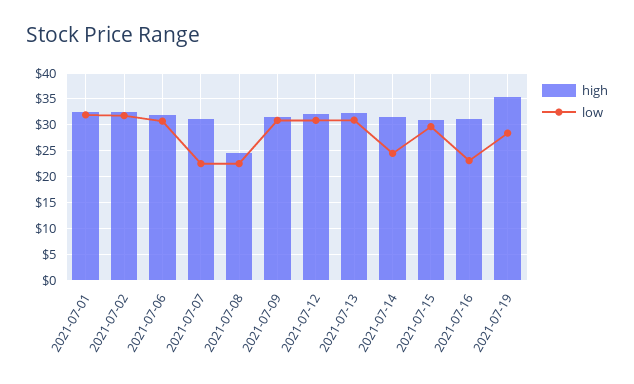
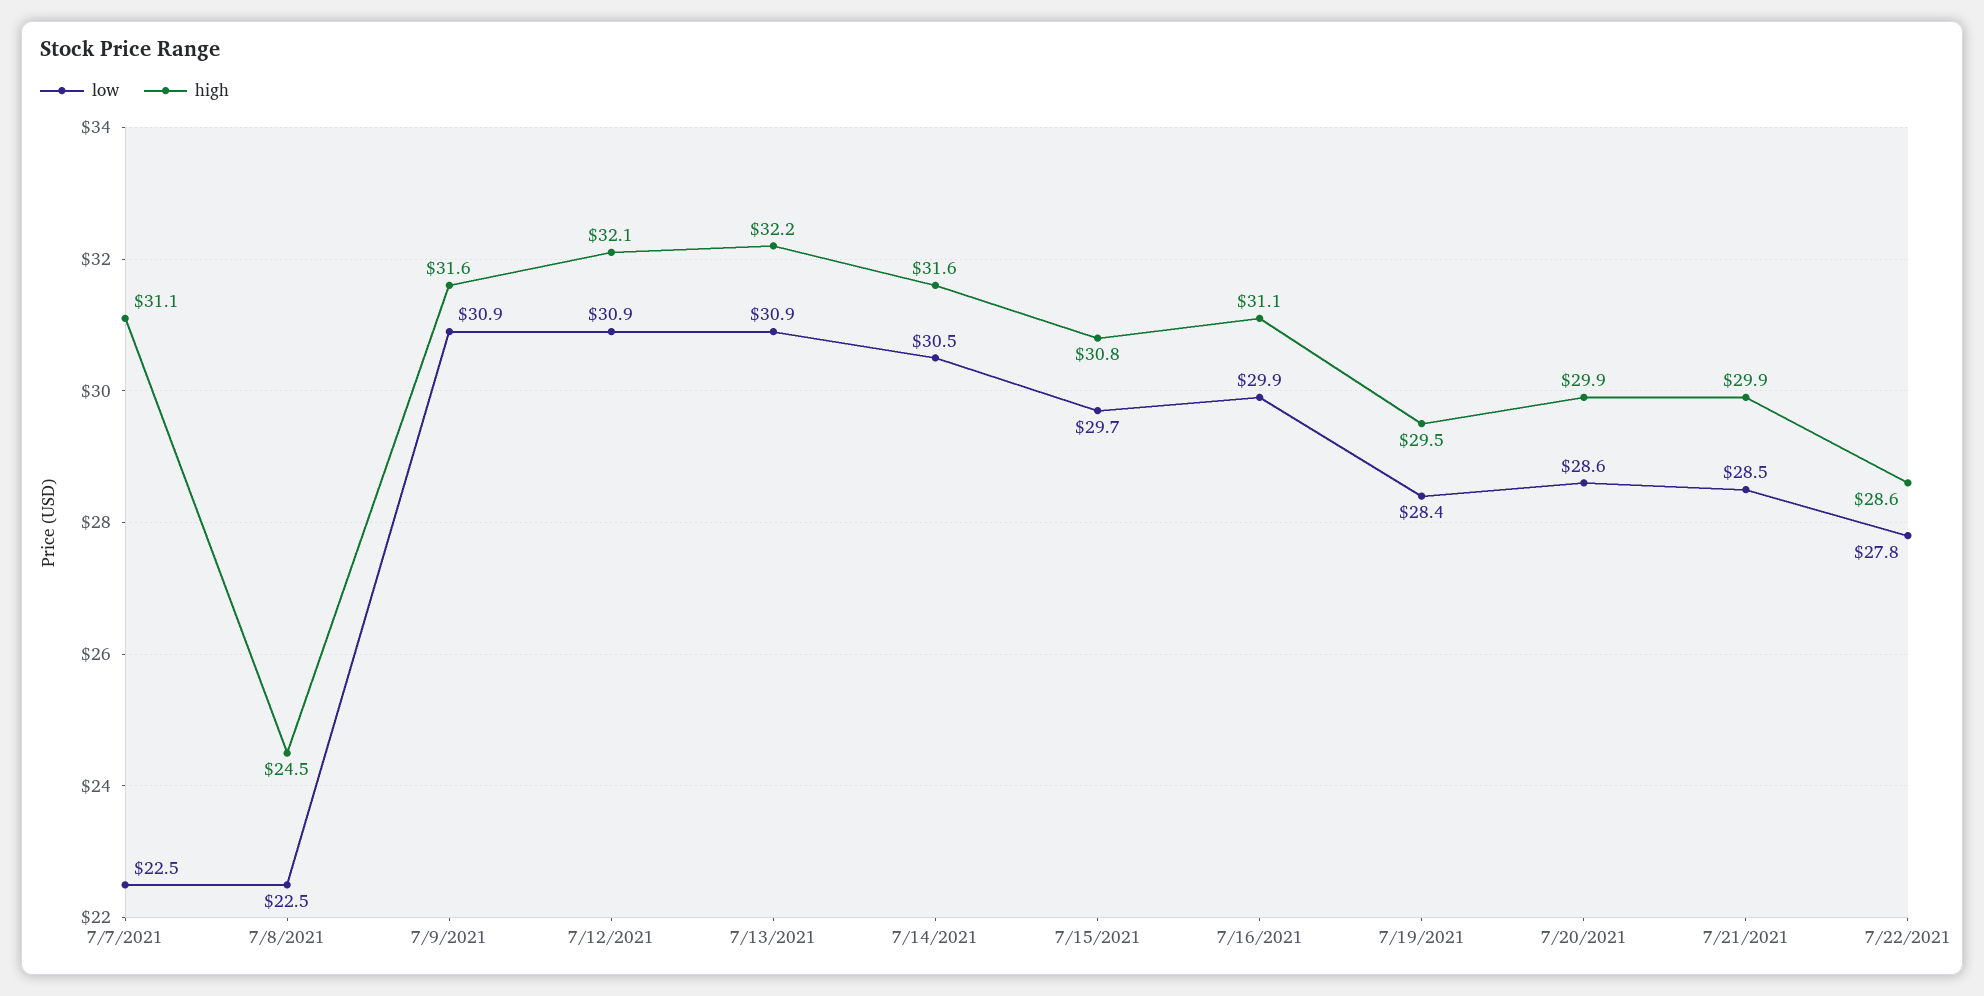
high, 2021-07-01: 32.5 -> none
low, 2021-07-01: 32.5 -> none
high, 2021-07-02: 32.5 -> none
low, 2021-07-02: 32.5 -> none
high, 2021-07-06: 32.5 -> none
low, 2021-07-06: 30 -> none
low, 2021-07-14: 25 -> 30.5
low, 2021-07-16: 22.5 -> 29.9
high, 2021-07-19: 35 -> 29.5
low, 7/20/2021: none -> 28.6
high, 7/20/2021: none -> 29.9
low, 7/21/2021: none -> 28.5
high, 7/21/2021: none -> 29.9
low, 7/22/2021: none -> 27.8
high, 7/22/2021: none -> 28.6

